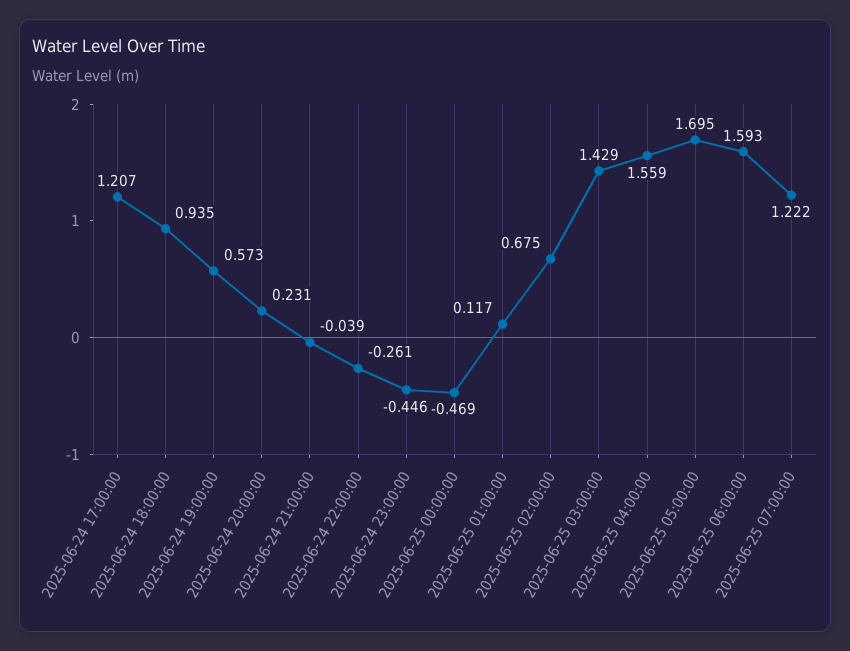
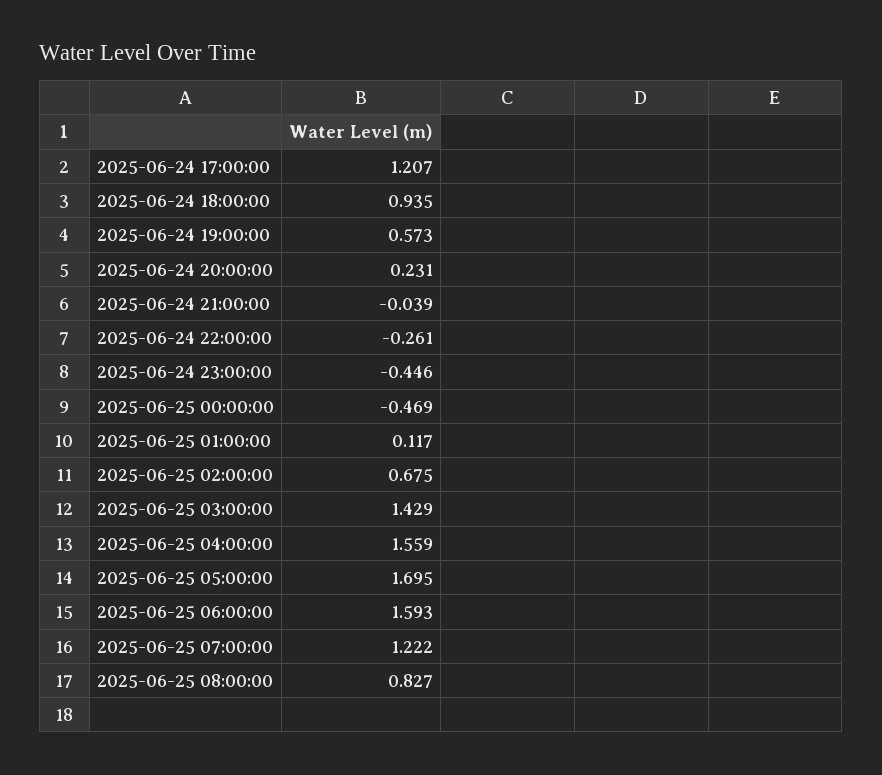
2025-06-25 08:00:00: none -> 0.827

